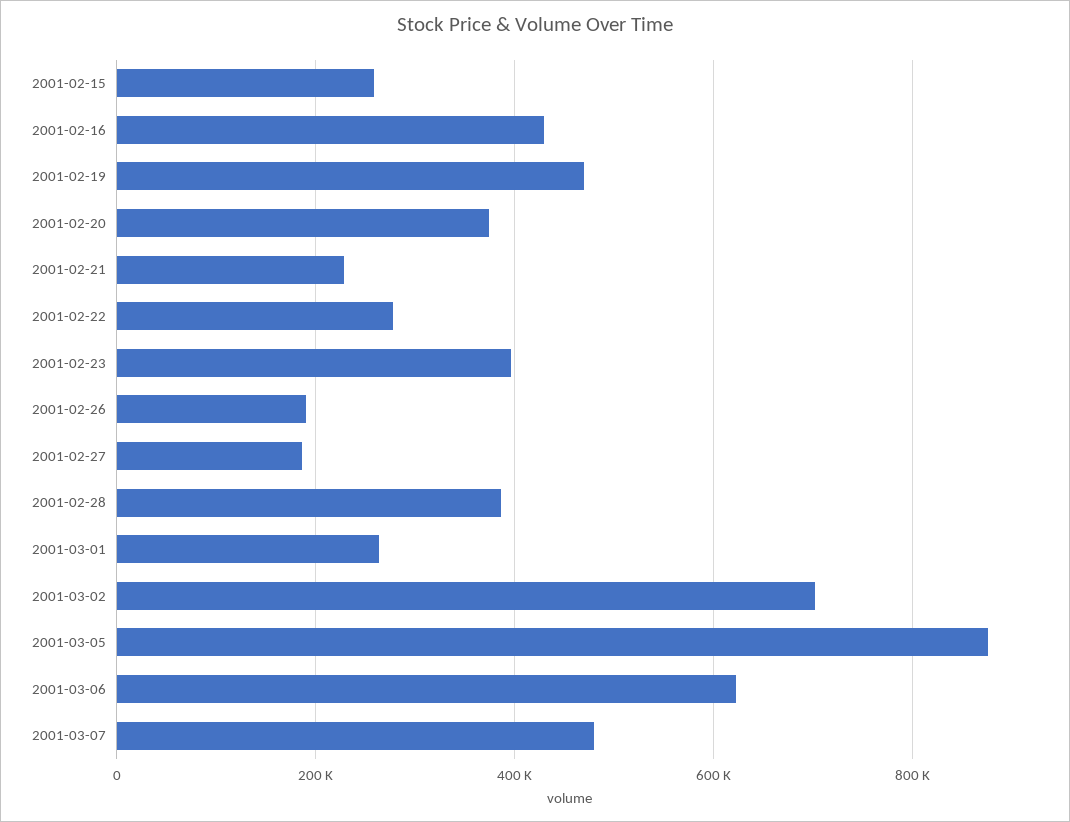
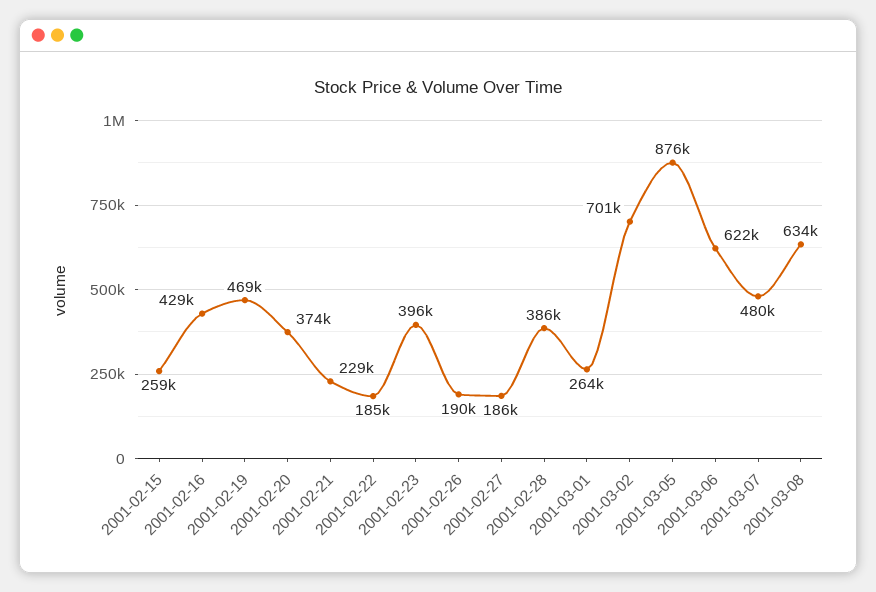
2001-02-22: 280000 -> 185000
2001-03-08: none -> 634000

